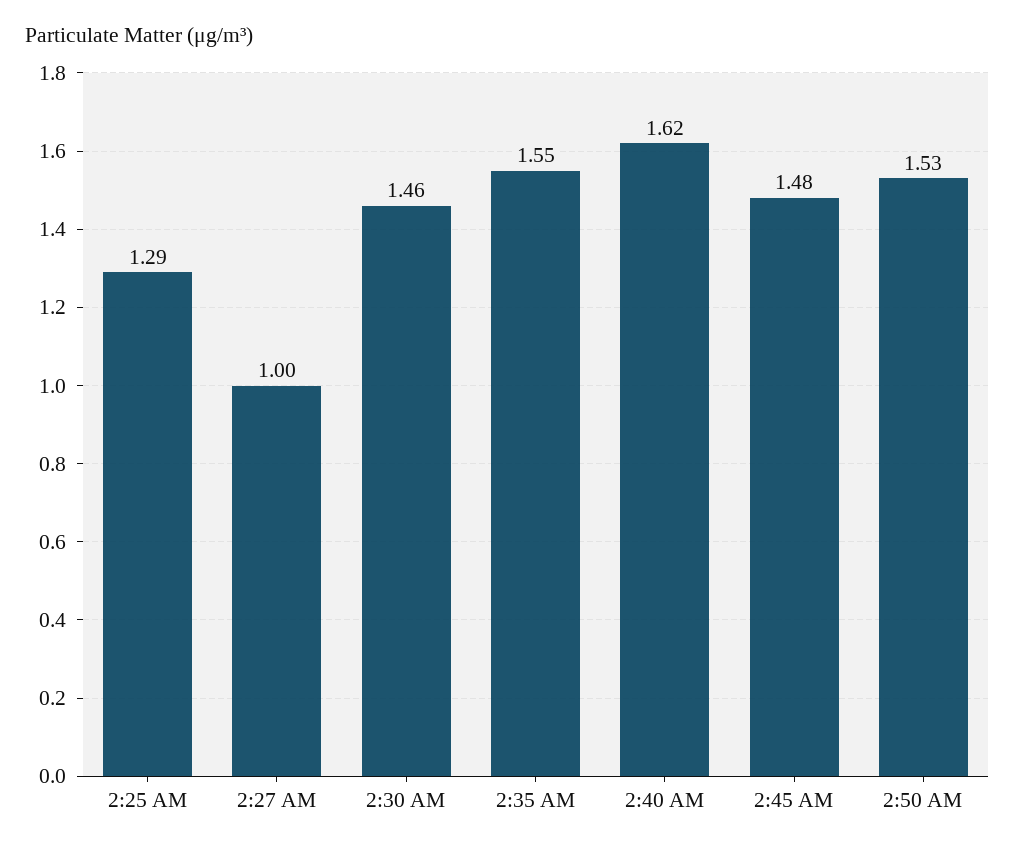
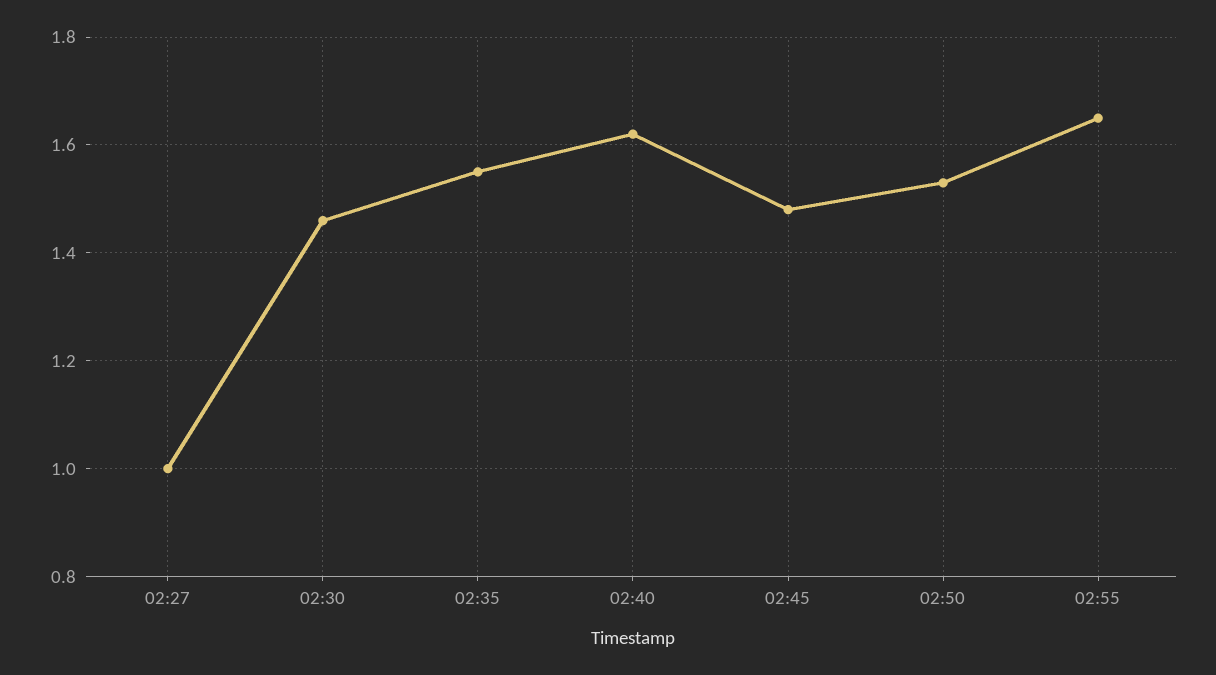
2:25 AM: 1.29 -> none
02:55: none -> 1.65

